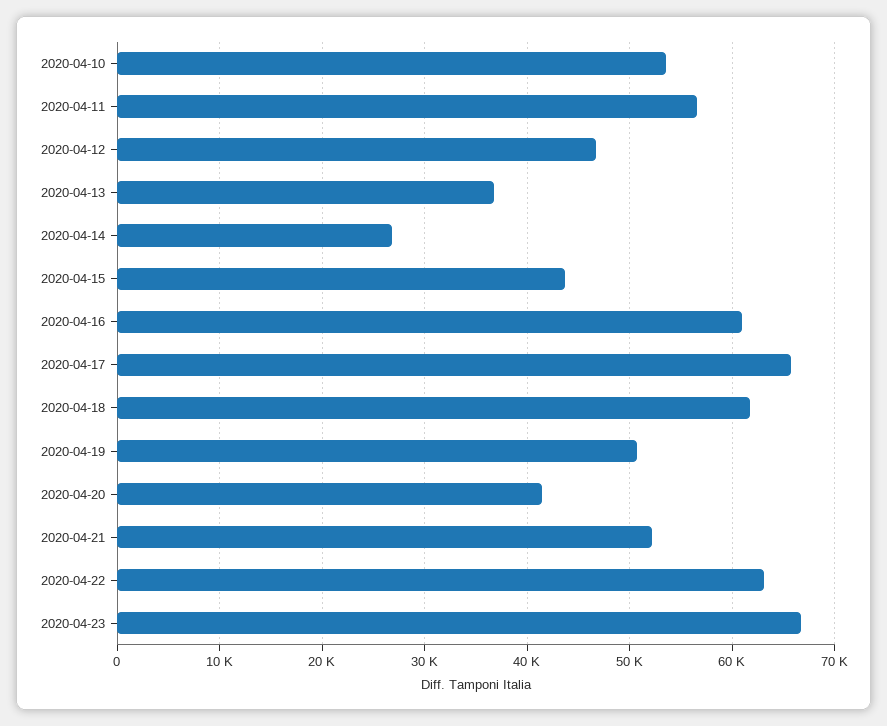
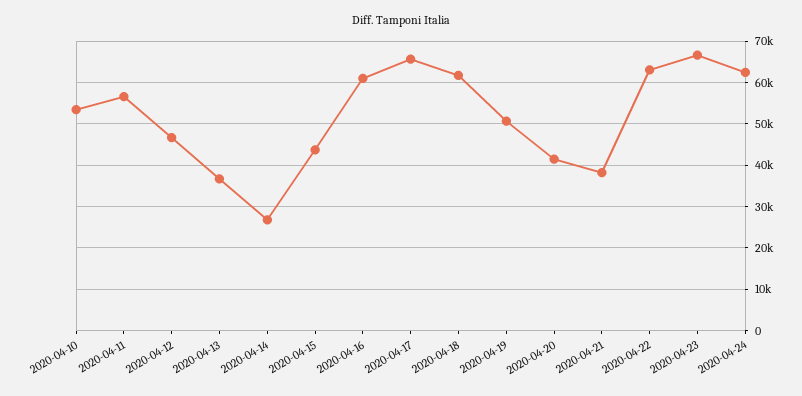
2020-04-21: 52000 -> 38000
2020-04-24: none -> 62000

